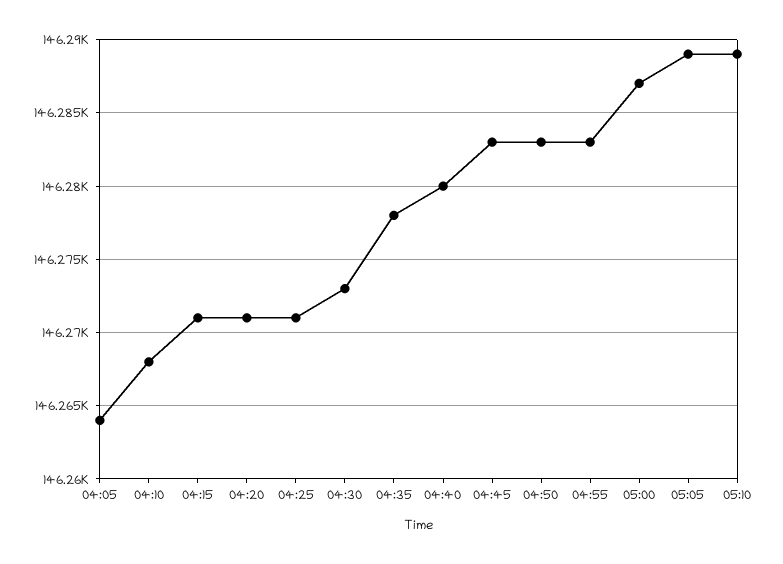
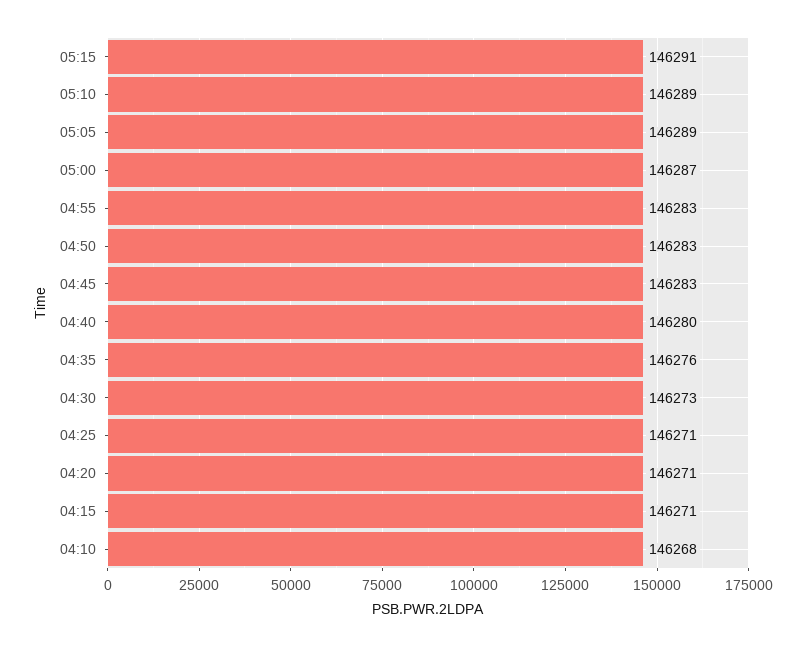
04:05: 146264 -> none
04:35: 146278 -> 146276
05:15: none -> 146291

